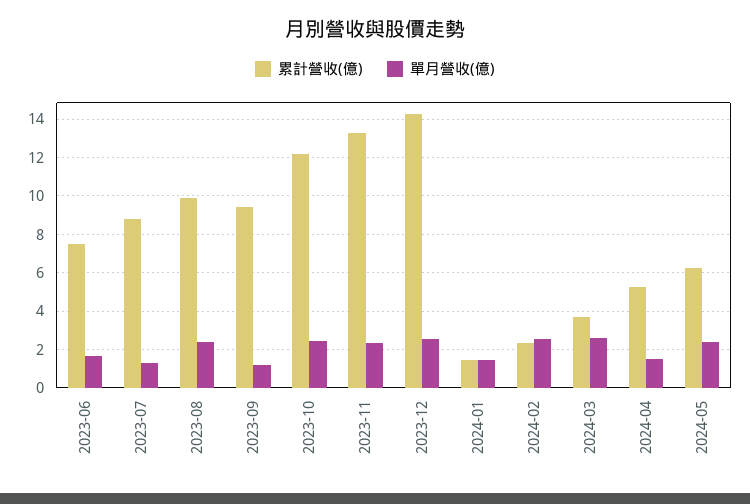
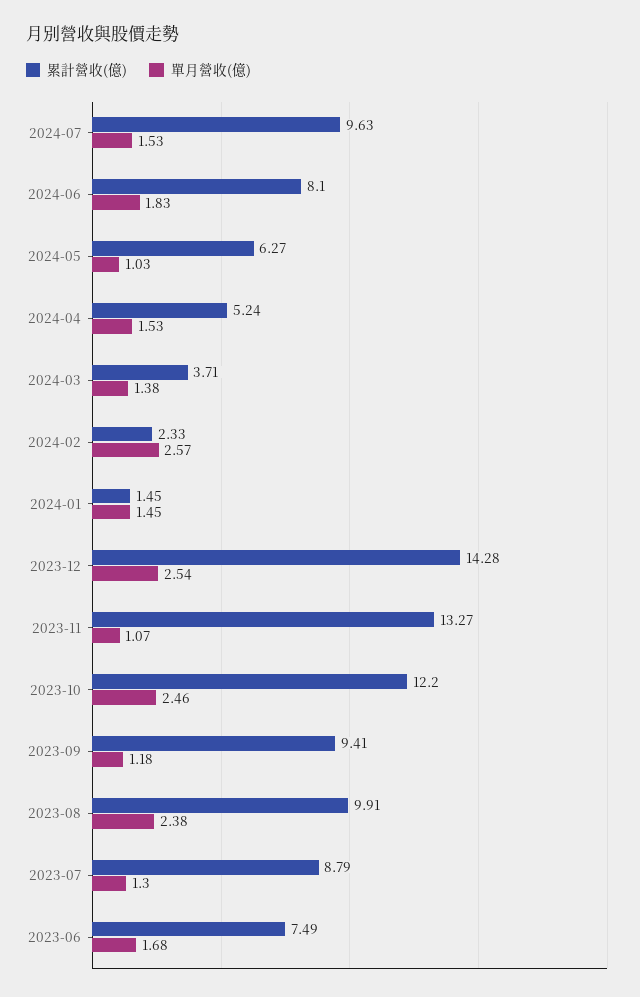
單月營收(億), 2023-11: 2.5 -> 1.07
單月營收(億), 2024-03: 2.5 -> 1.38
單月營收(億), 2024-05: 2.5 -> 1.03
累計營收(億), 2024-07: none -> 9.63
單月營收(億), 2024-07: none -> 1.53
累計營收(億), 2024-06: none -> 8.1
單月營收(億), 2024-06: none -> 1.83

